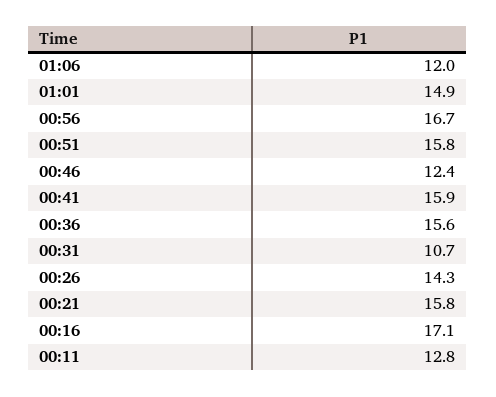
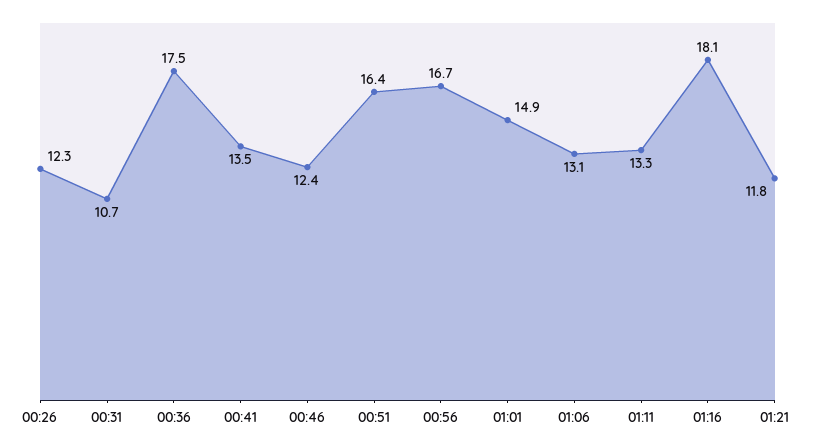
01:06: 12 -> 13.1
00:51: 15.8 -> 16.4
00:41: 15.9 -> 13.5
00:36: 15.6 -> 17.5
00:26: 14.3 -> 12.3
00:21: 15.8 -> none
00:16: 17.1 -> none
00:11: 12.8 -> none
01:11: none -> 13.3
01:16: none -> 18.1
01:21: none -> 11.8

